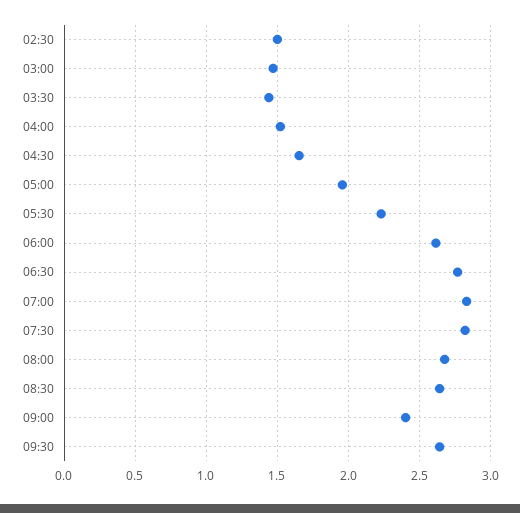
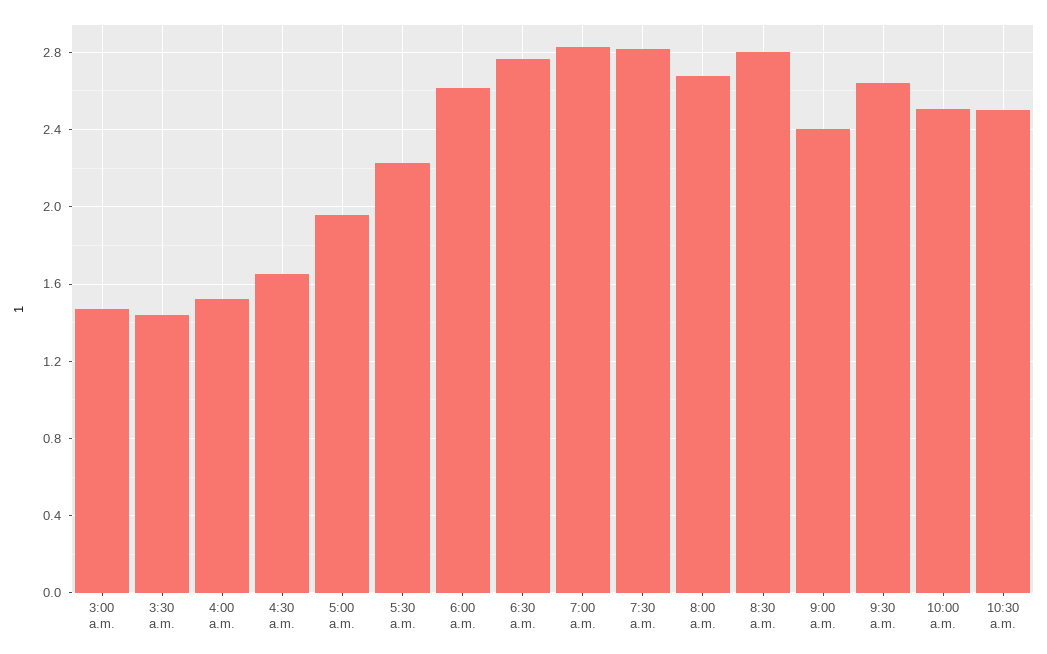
02:30: 1.5 -> none
08:30: 2.65 -> 2.8
10:00 a.m.: none -> 2.5
10:30 a.m.: none -> 2.5

